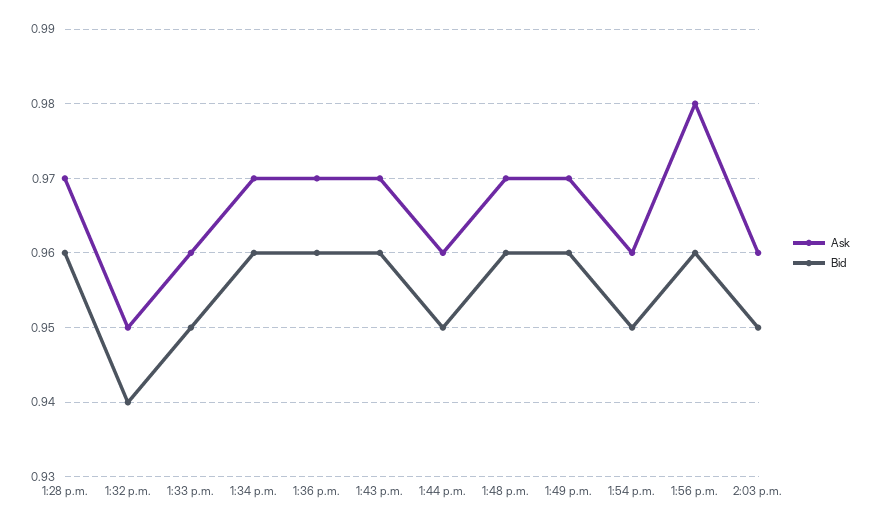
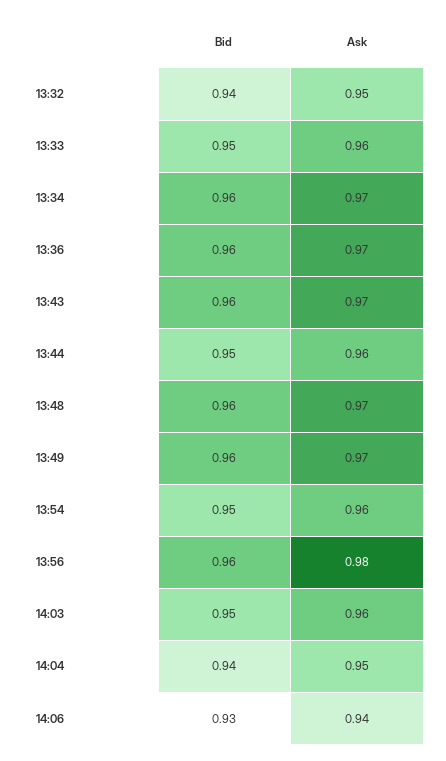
Ask, 1:28 p.m.: 0.97 -> none
Bid, 1:28 p.m.: 0.96 -> none
Bid, 14:04: none -> 0.94
Ask, 14:04: none -> 0.95
Bid, 14:06: none -> 0.93
Ask, 14:06: none -> 0.94

